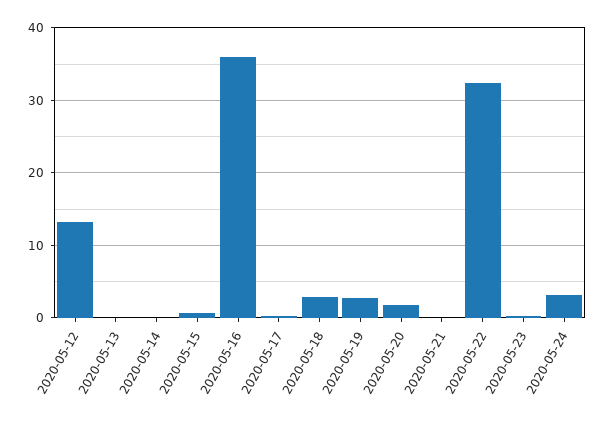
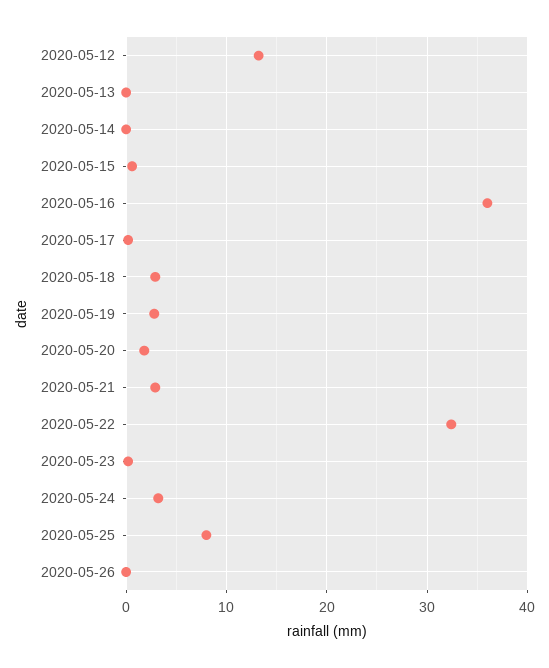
2020-05-21: 0 -> 3
2020-05-25: none -> 8
2020-05-26: none -> 0

